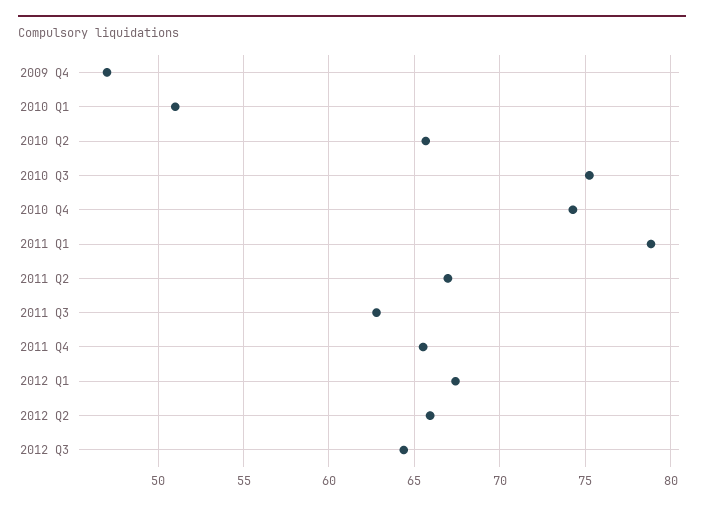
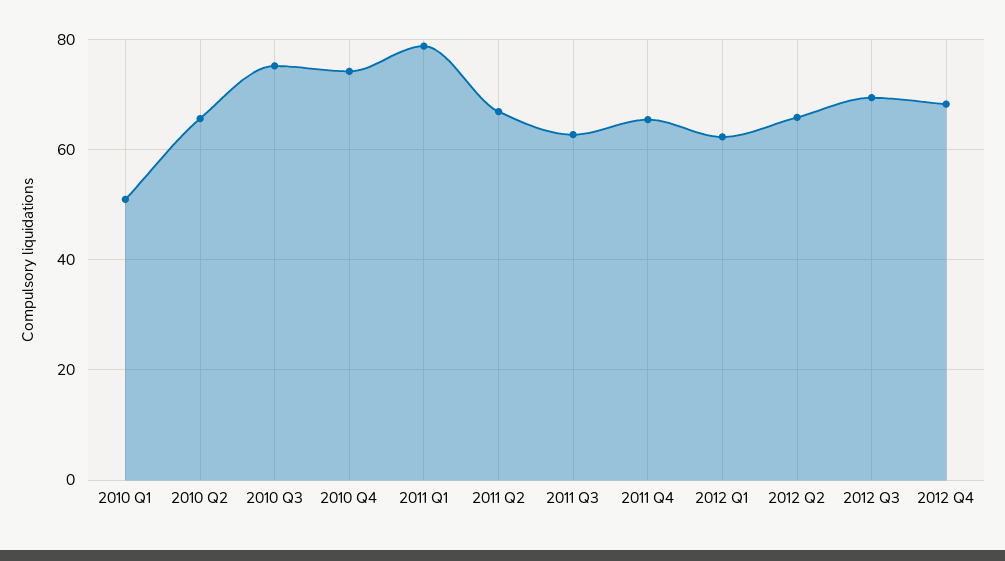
2009 Q4: 47 -> none
2012 Q1: 67.5 -> 62
2012 Q3: 64.5 -> 70
2012 Q4: none -> 68

